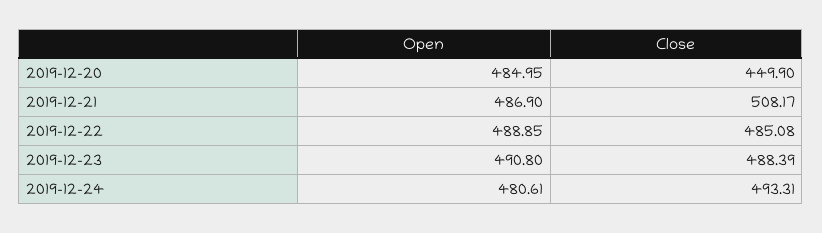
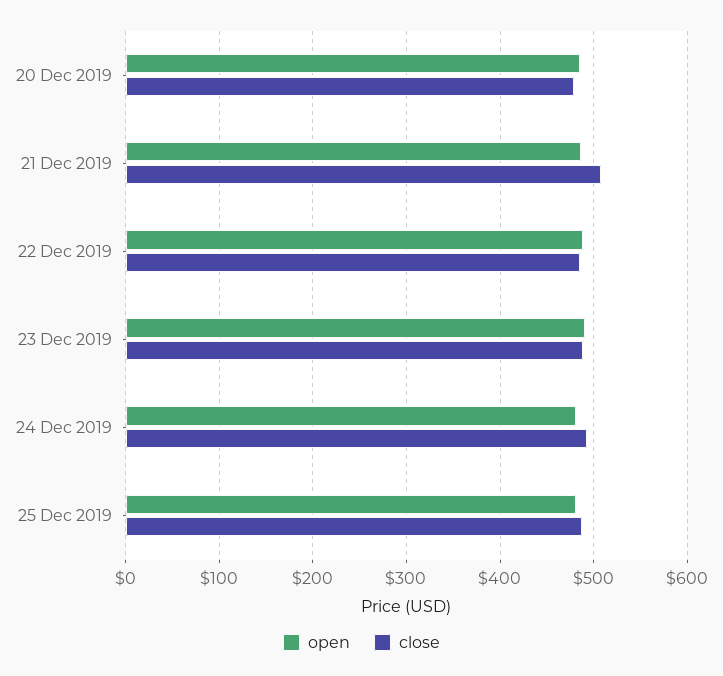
Close, 2019-12-20: 449.9 -> 480
Open, 25 Dec 2019: none -> 480
Close, 25 Dec 2019: none -> 490

